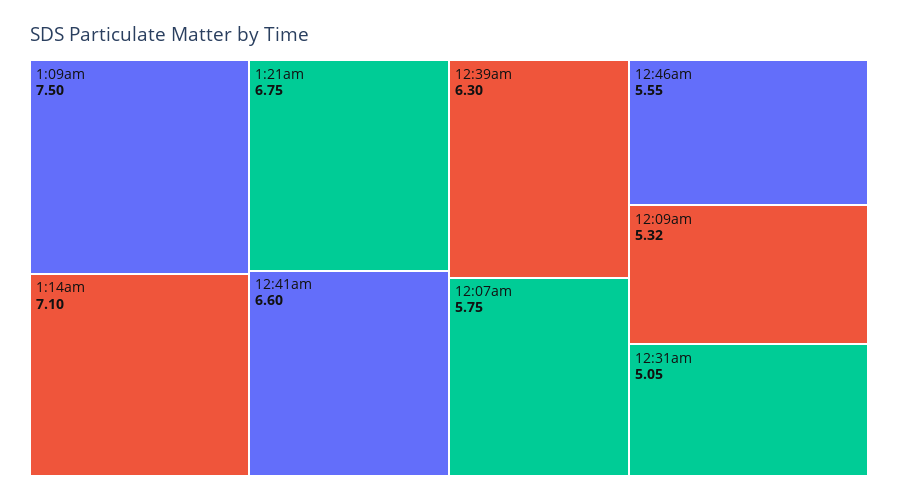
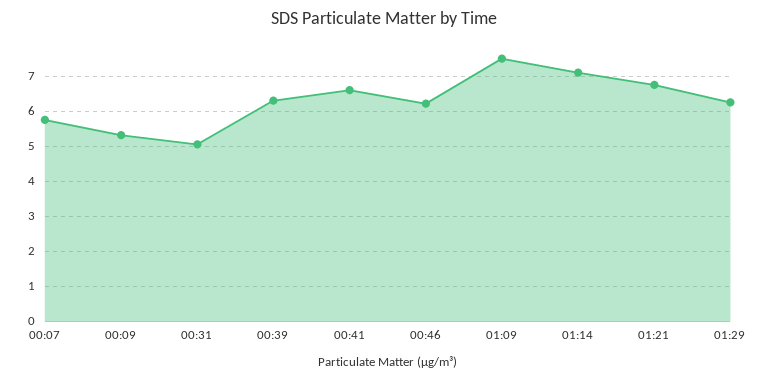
12:46am: 5.55 -> 6.2
01:29: none -> 6.2

